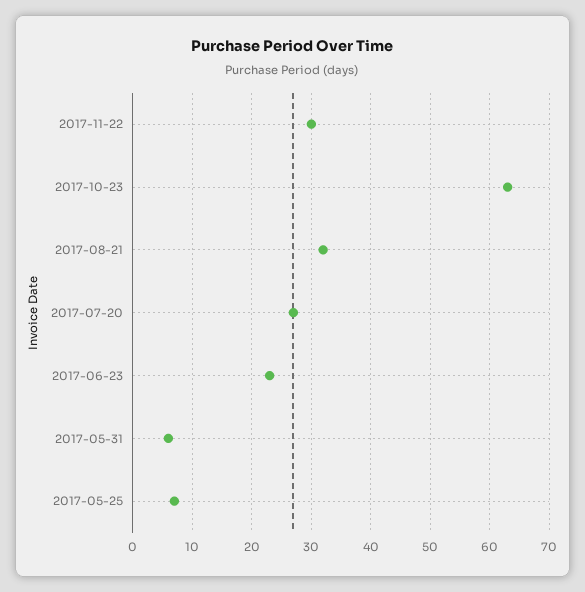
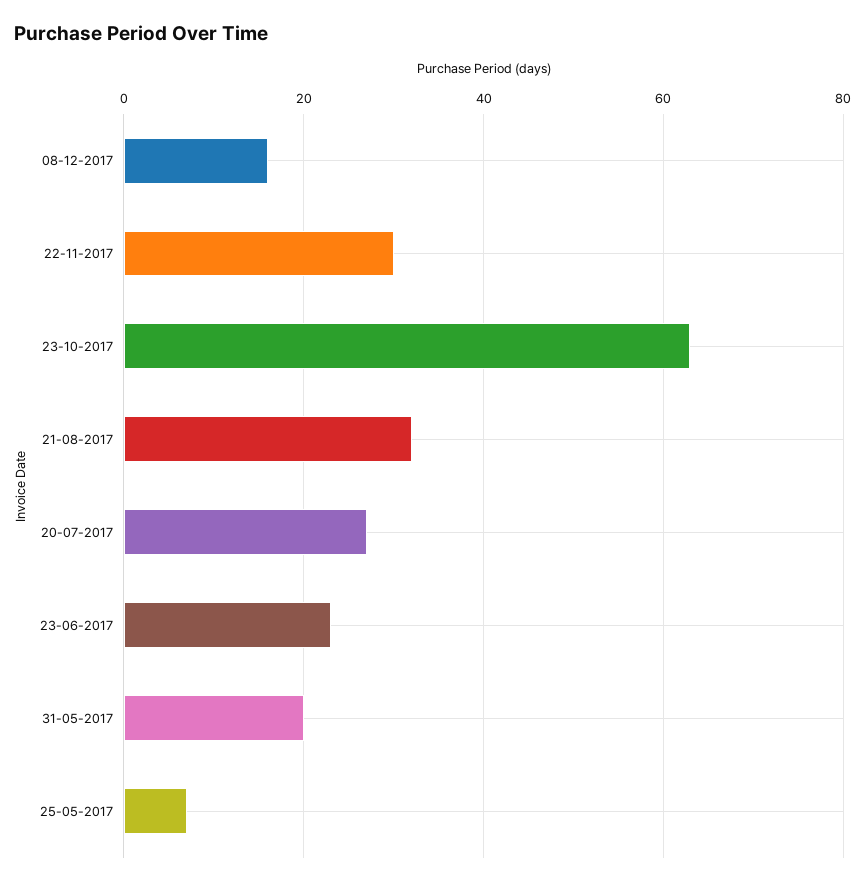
2017-05-31: 5 -> 20
08-12-2017: none -> 15

